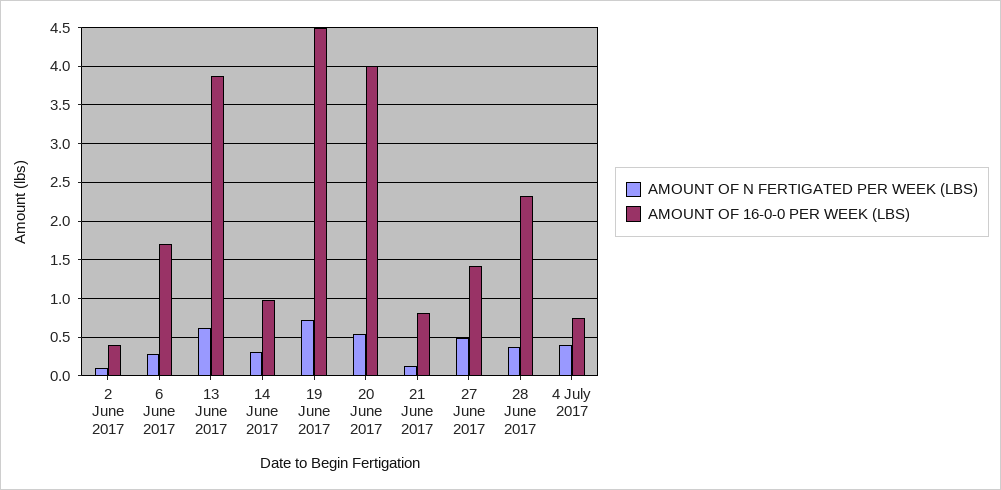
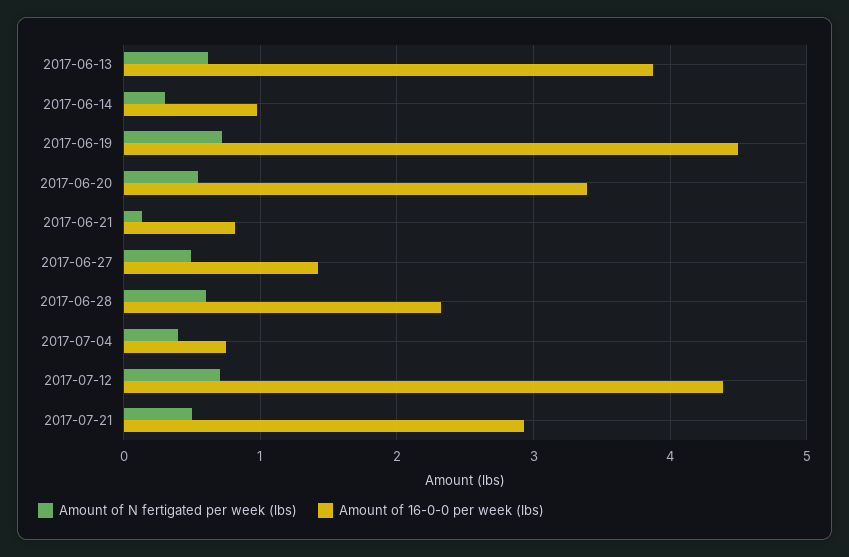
AMOUNT OF N FERTIGATED PER WEEK (LBS), 2 June 2017: 0.1 -> none
AMOUNT OF 16-0-0 PER WEEK (LBS), 2 June 2017: 0.4 -> none
AMOUNT OF N FERTIGATED PER WEEK (LBS), 6 June 2017: 0.3 -> none
AMOUNT OF 16-0-0 PER WEEK (LBS), 6 June 2017: 1.7 -> none
AMOUNT OF 16-0-0 PER WEEK (LBS), 20 June 2017: 4 -> 3.4
AMOUNT OF N FERTIGATED PER WEEK (LBS), 28 June 2017: 0.4 -> 0.6
AMOUNT OF N FERTIGATED PER WEEK (LBS), 2017-07-12: none -> 0.7
AMOUNT OF 16-0-0 PER WEEK (LBS), 2017-07-12: none -> 4.4
AMOUNT OF N FERTIGATED PER WEEK (LBS), 2017-07-21: none -> 0.5
AMOUNT OF 16-0-0 PER WEEK (LBS), 2017-07-21: none -> 2.9

